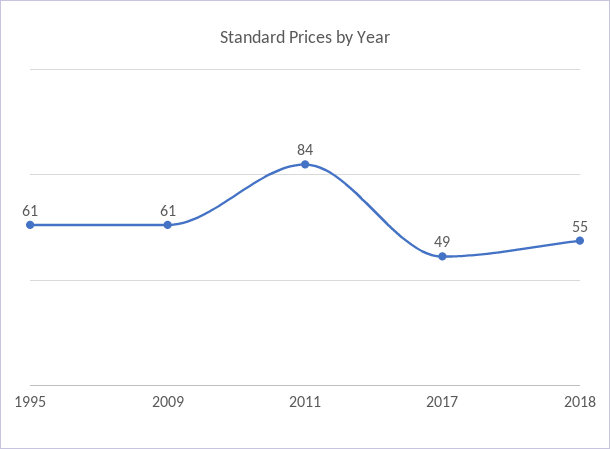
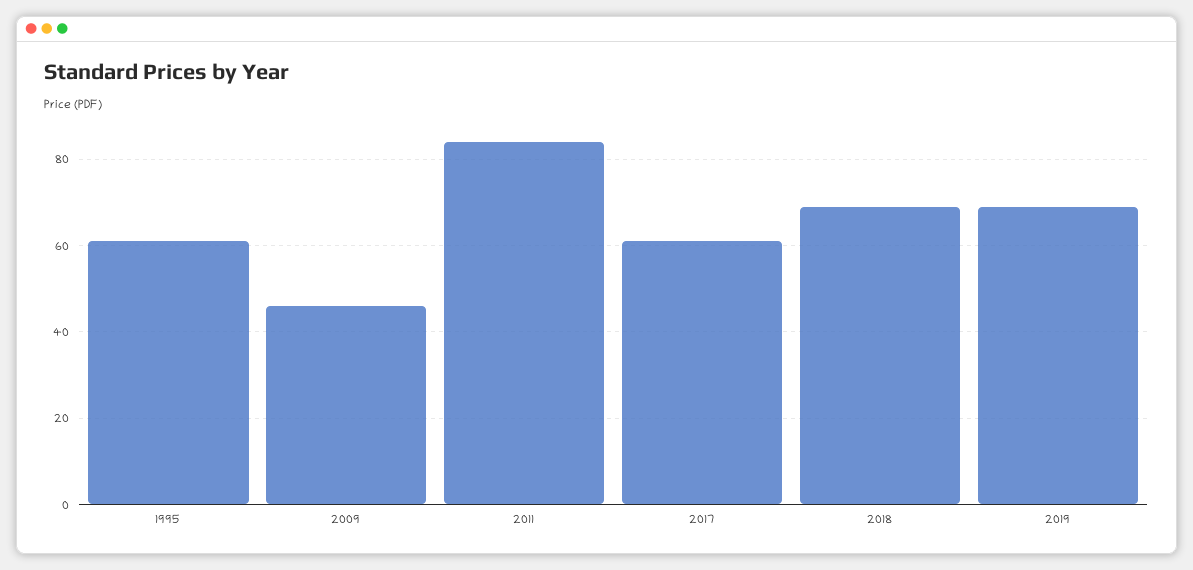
2009: 61 -> 45
2017: 49 -> 60
2018: 55 -> 70
2019: none -> 70

